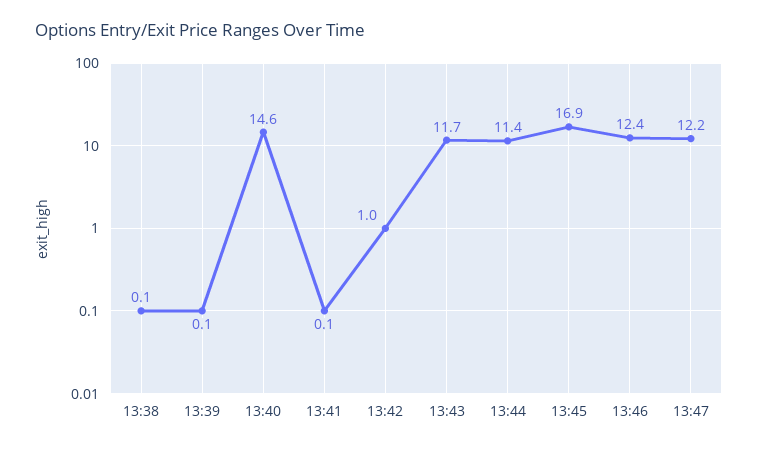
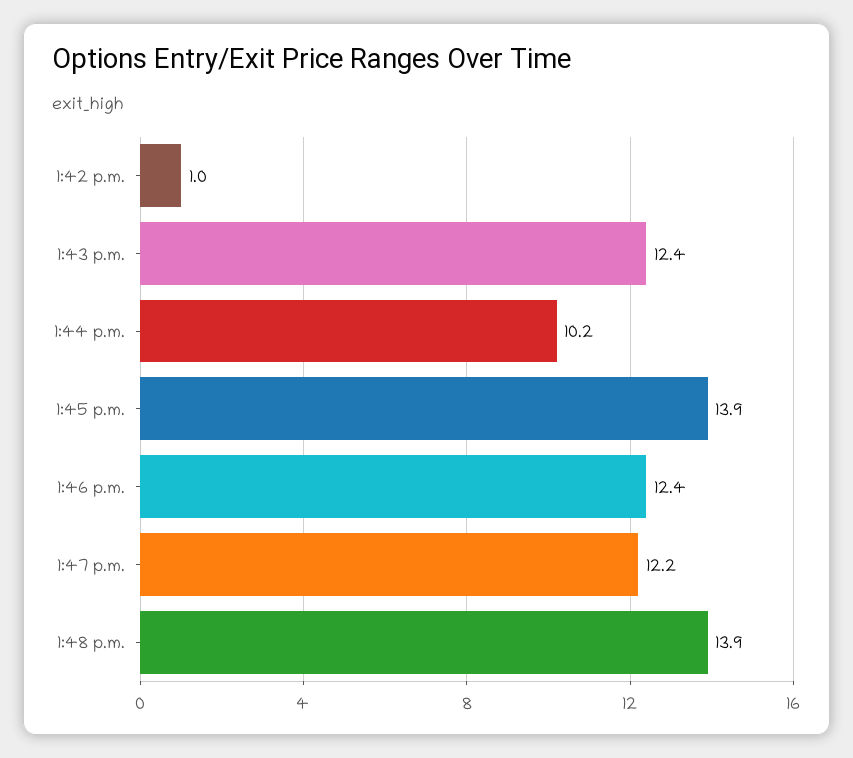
13:38: 0.1 -> none
13:39: 0.1 -> none
13:40: 14.6 -> none
13:41: 0.1 -> none
13:43: 11.7 -> 12.4
13:44: 11.4 -> 10.2
13:45: 16.9 -> 13.9
1:48 p.m.: none -> 13.9

